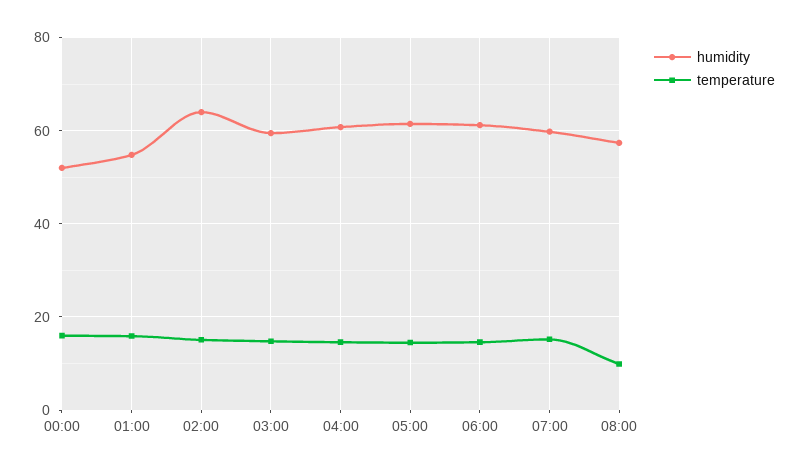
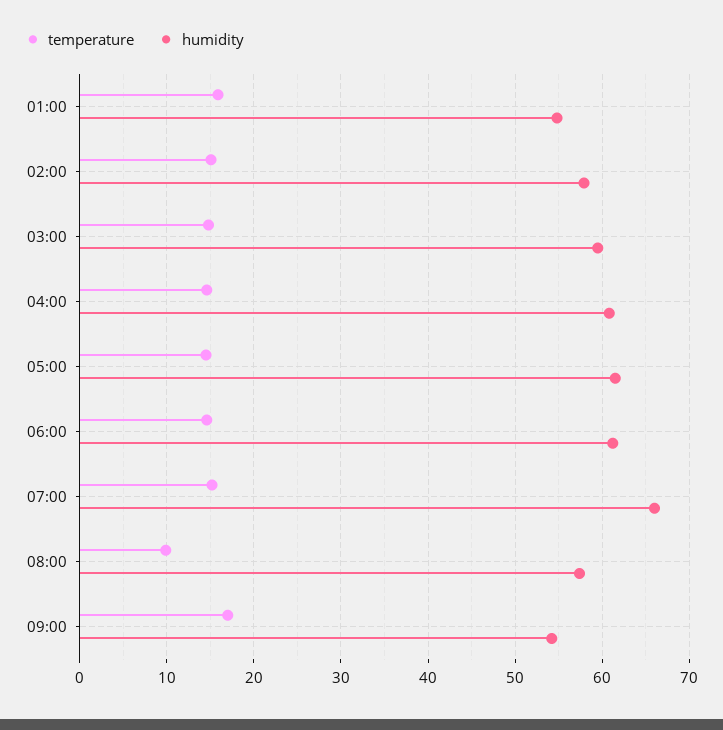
humidity, 00:00: 52 -> none
temperature, 00:00: 16 -> none
humidity, 02:00: 64 -> 58
humidity, 07:00: 60 -> 66
temperature, 09:00: none -> 17
humidity, 09:00: none -> 54

